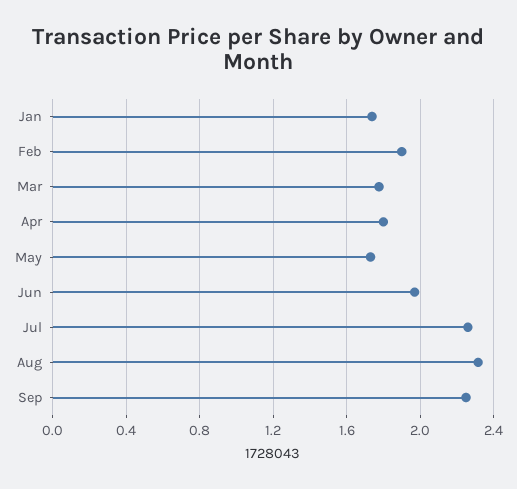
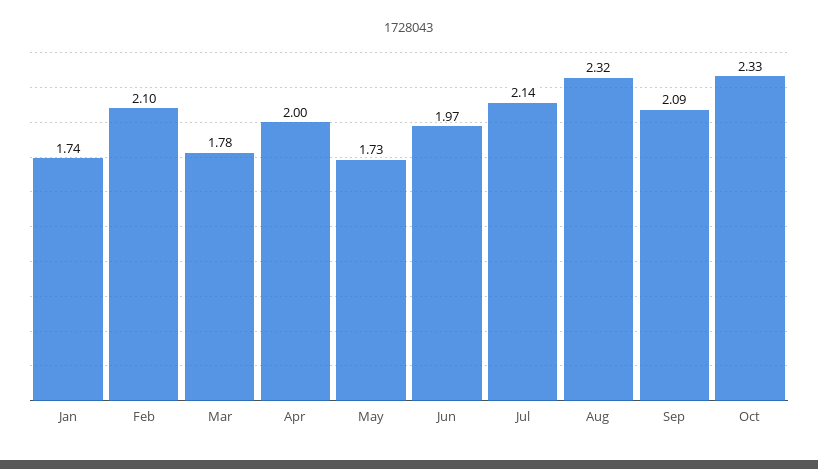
Feb: 1.9 -> 2.1
Apr: 1.8 -> 2
Jul: 2.25 -> 2.14
Sep: 2.25 -> 2.09
Oct: none -> 2.33

